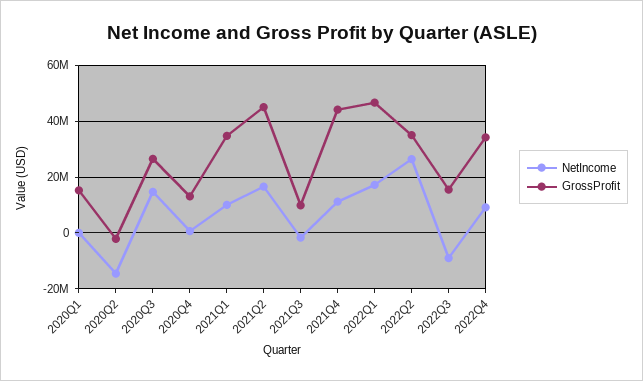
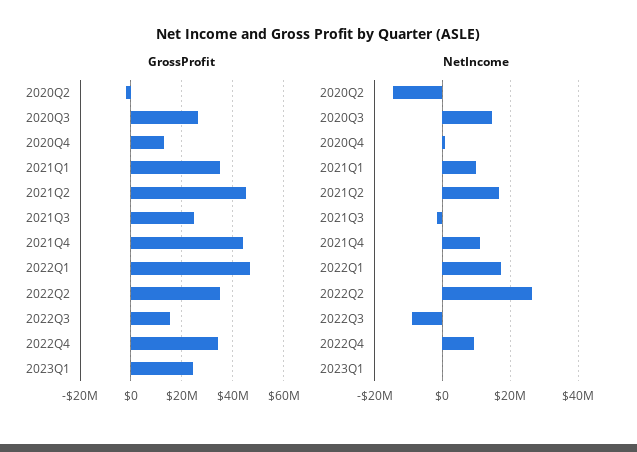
NetIncome, 2020Q1: 0 -> none
GrossProfit, 2020Q1: 15000000 -> none
GrossProfit, 2021Q3: 10000000 -> 25000000
GrossProfit, 2023Q1: none -> 25000000
NetIncome, 2023Q1: none -> 0

